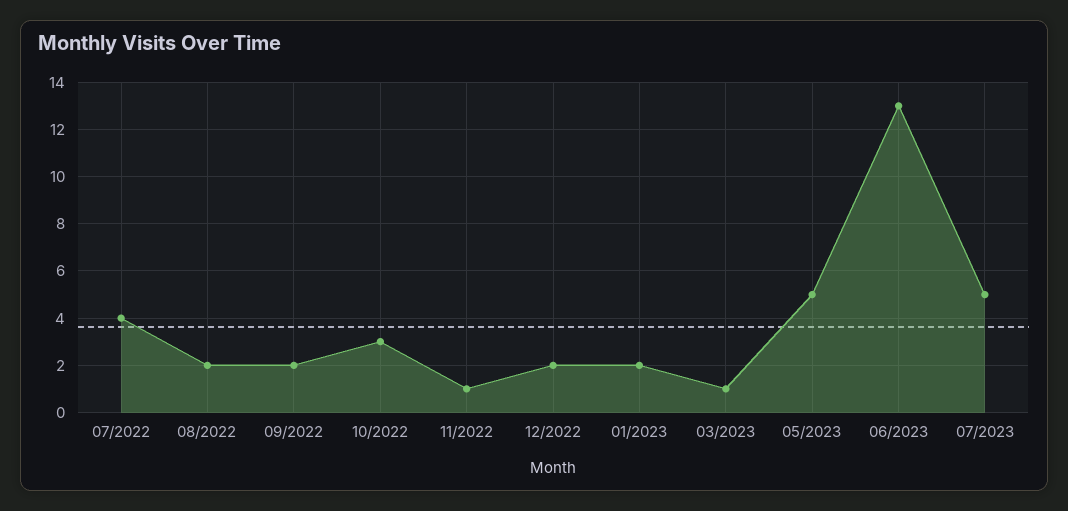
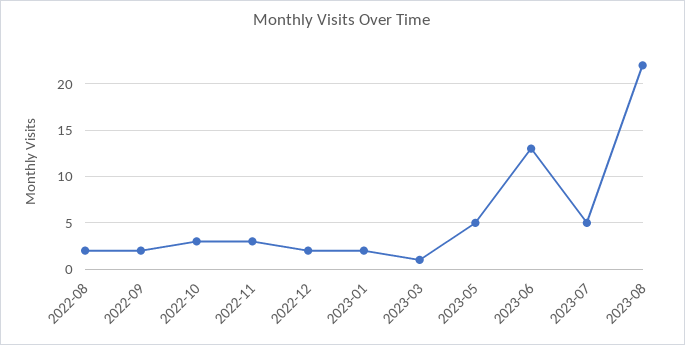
07/2022: 4 -> none
11/2022: 1 -> 3
2023-08: none -> 22

